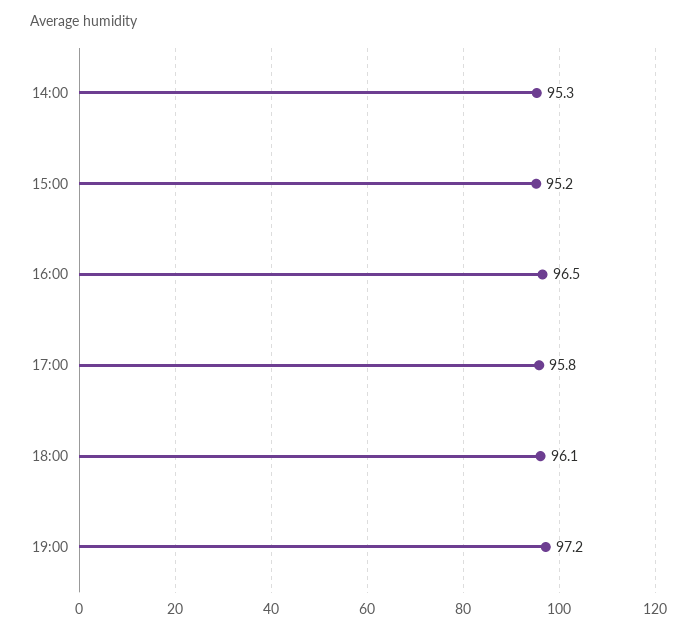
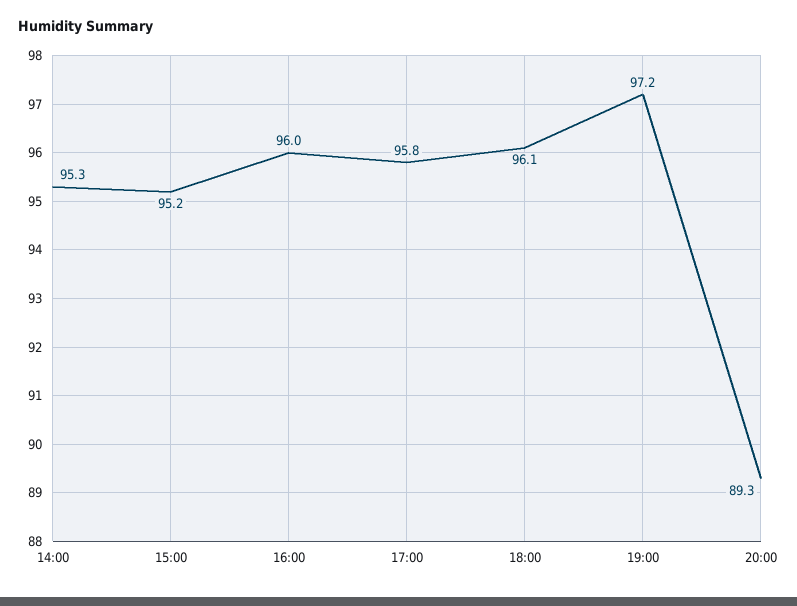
16:00: 96.5 -> 96
20:00: none -> 89.3

